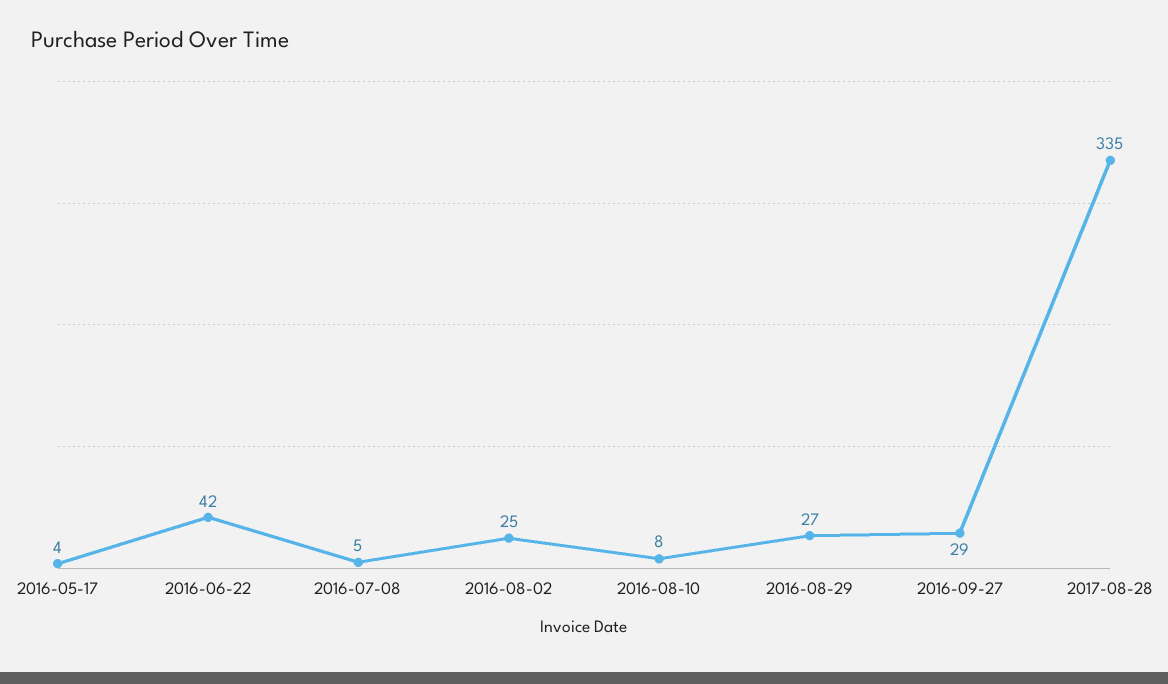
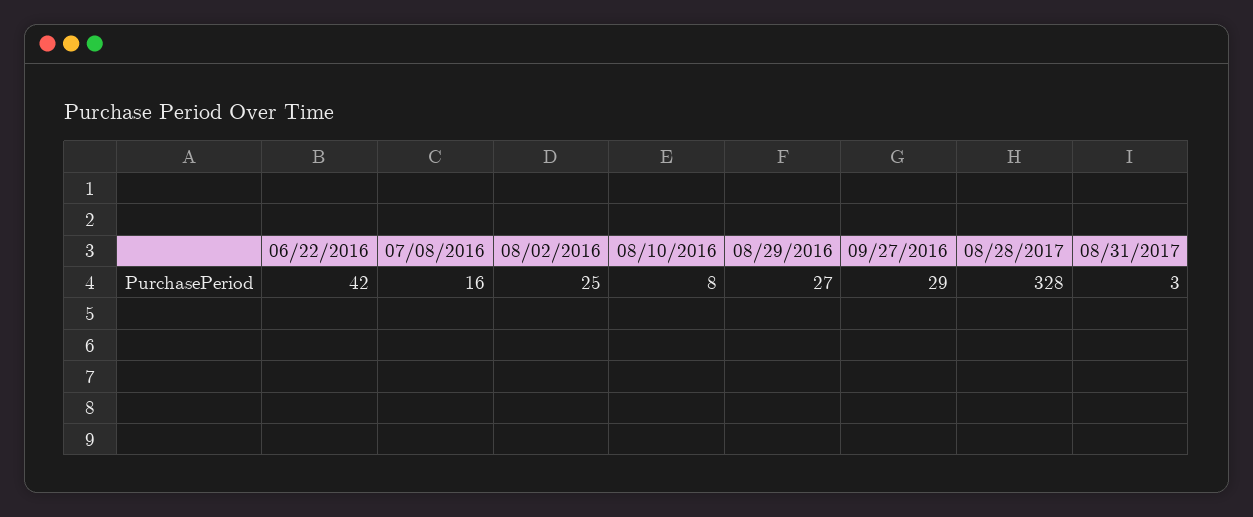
2016-05-17: 4 -> none
2016-07-08: 5 -> 16
2017-08-28: 335 -> 328
08/31/2017: none -> 3

